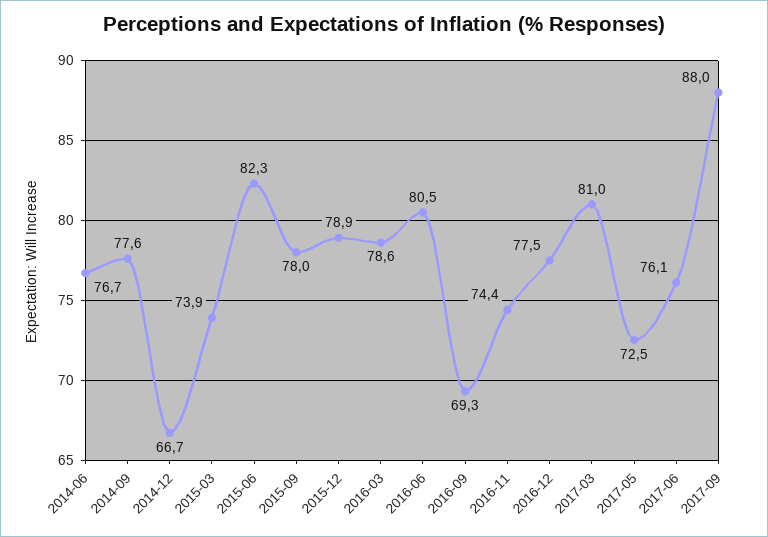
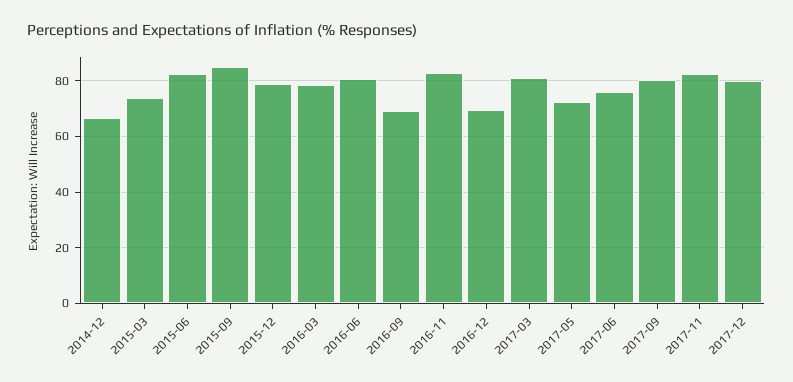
2014-06: 76.7 -> none
2014-09: 77.6 -> none
2015-09: 78 -> 85
2016-11: 74.4 -> 82.5
2016-12: 77.5 -> 70
2017-09: 88 -> 80
2017-11: none -> 82.5
2017-12: none -> 80

